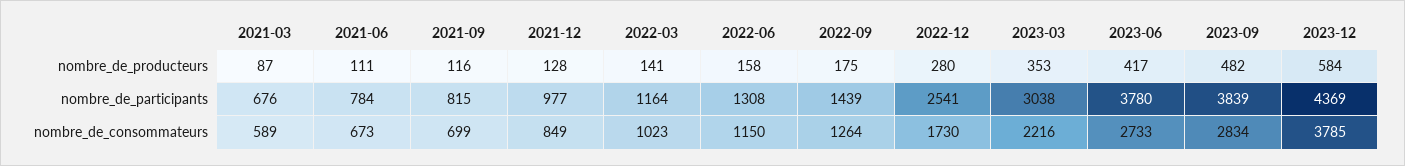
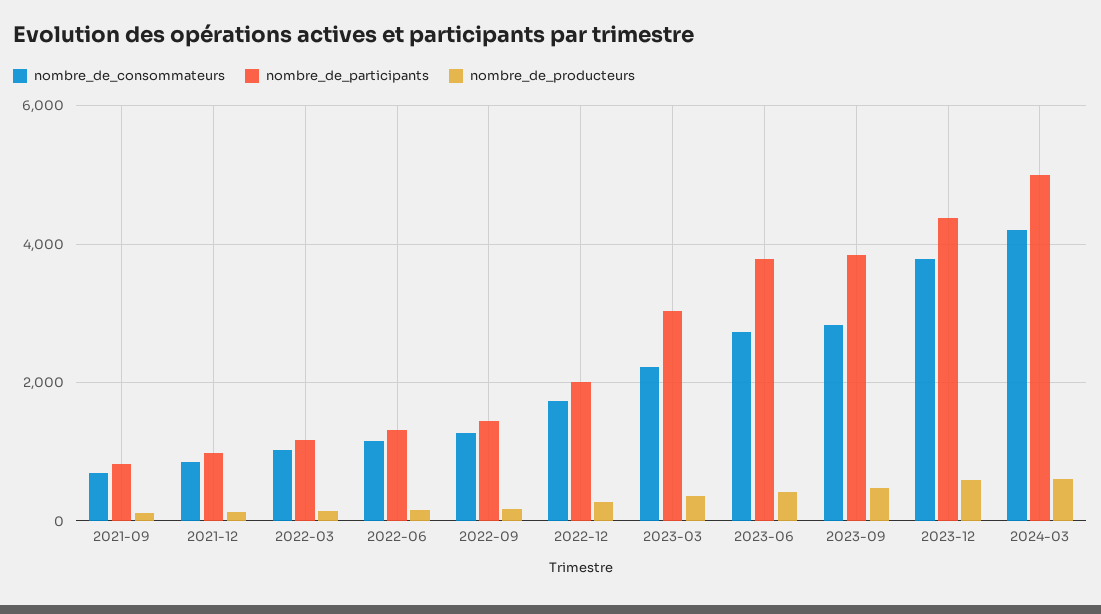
nombre_de_producteurs, 2021-03: 87 -> none
nombre_de_producteurs, 2021-06: 111 -> none
nombre_de_participants, 2021-03: 676 -> none
nombre_de_participants, 2021-06: 784 -> none
nombre_de_participants, 2022-12: 2541 -> 2000
nombre_de_consommateurs, 2021-03: 589 -> none
nombre_de_consommateurs, 2021-06: 673 -> none
nombre_de_consommateurs, 2024-03: none -> 4200
nombre_de_participants, 2024-03: none -> 5000
nombre_de_producteurs, 2024-03: none -> 600

